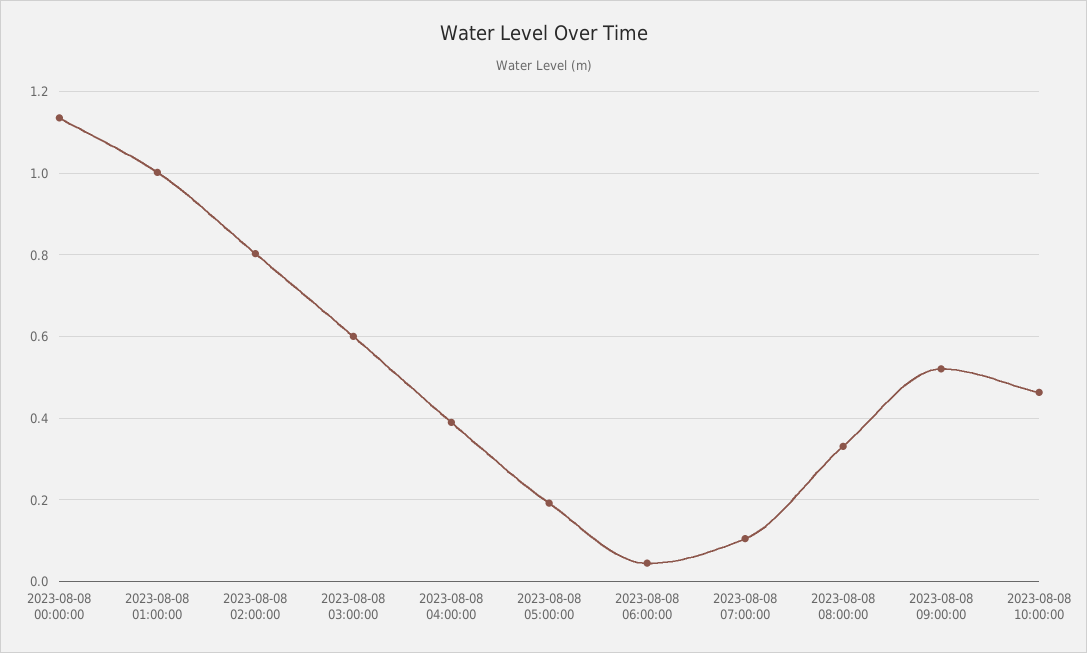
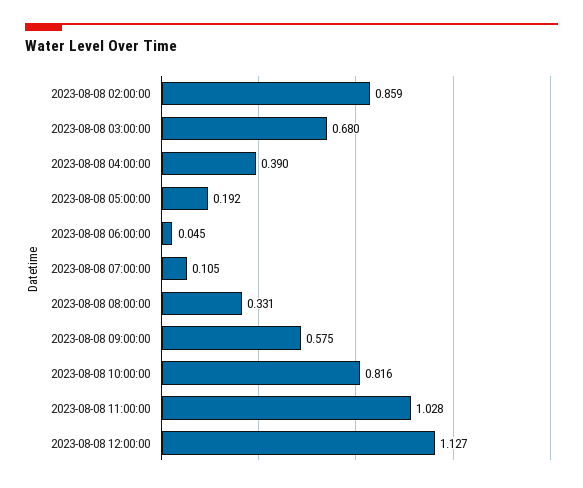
2023-08-08 00:00:00: 1.14 -> none
2023-08-08 01:00:00: 1 -> none
2023-08-08 02:00:00: 0.8 -> 0.859
2023-08-08 03:00:00: 0.6 -> 0.68
2023-08-08 09:00:00: 0.52 -> 0.575
2023-08-08 10:00:00: 0.46 -> 0.816
2023-08-08 11:00:00: none -> 1.028
2023-08-08 12:00:00: none -> 1.127

